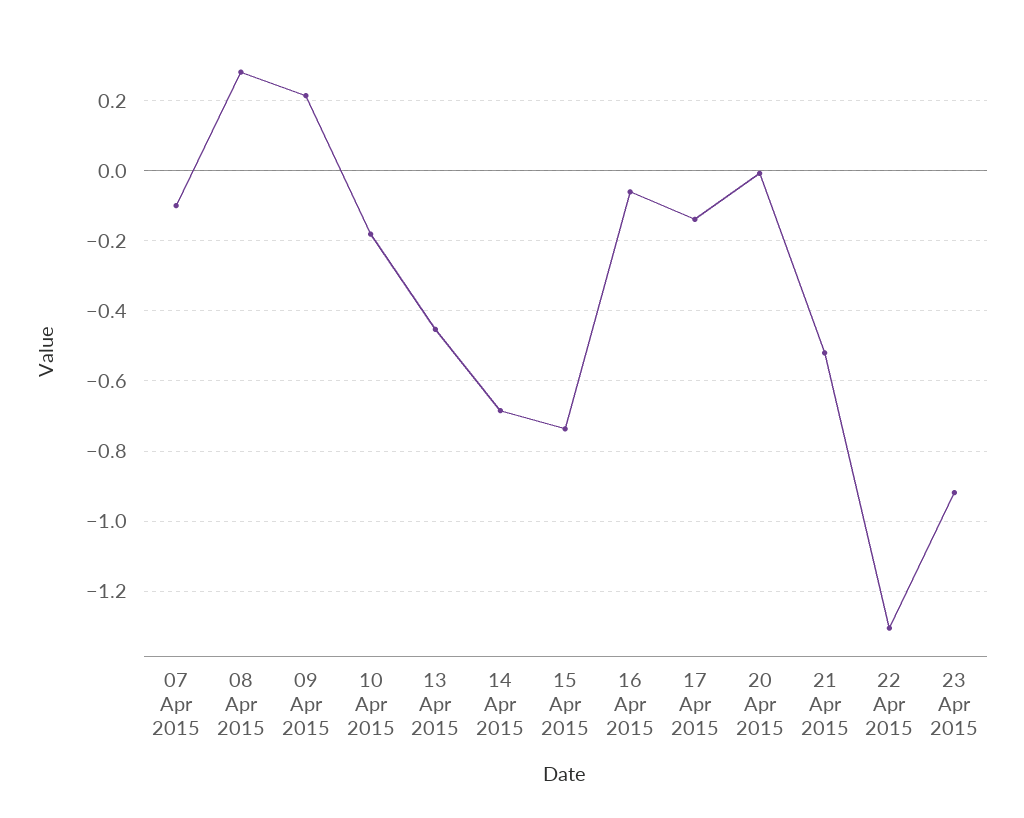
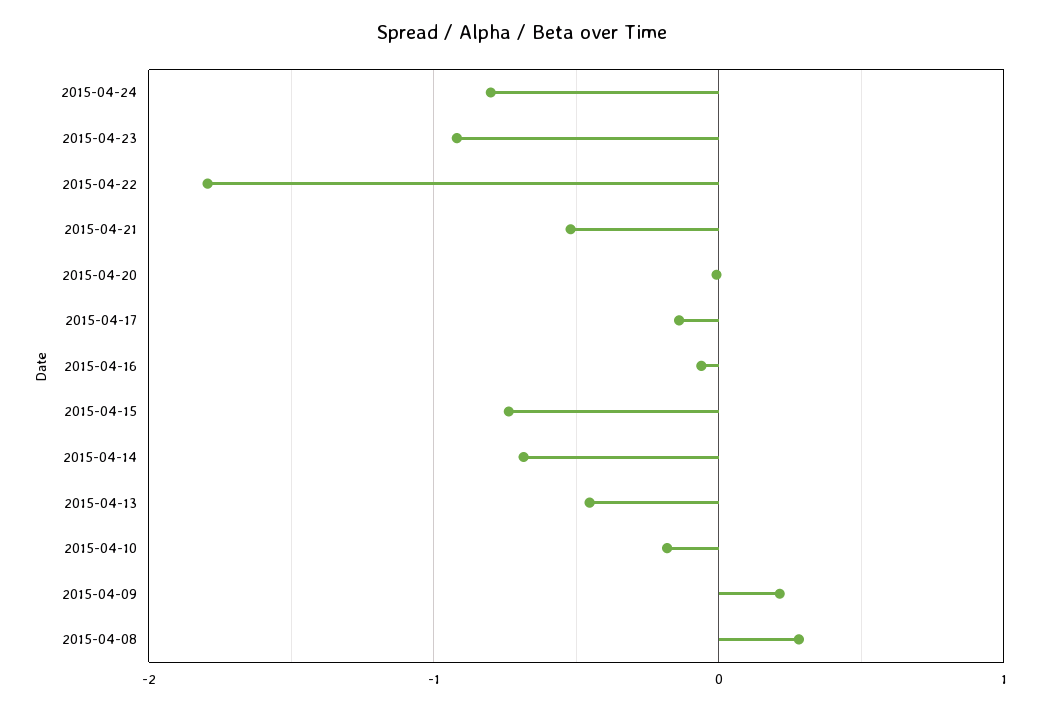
07 Apr 2015: -0.1 -> none
22 Apr 2015: -1.3 -> -1.8
2015-04-24: none -> -0.8

